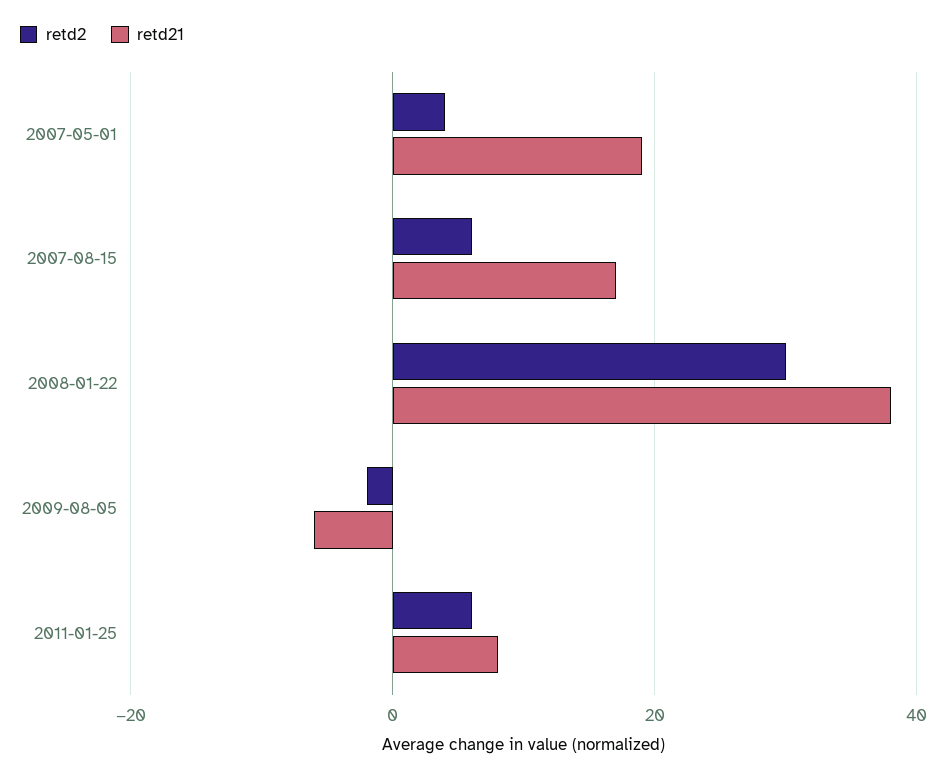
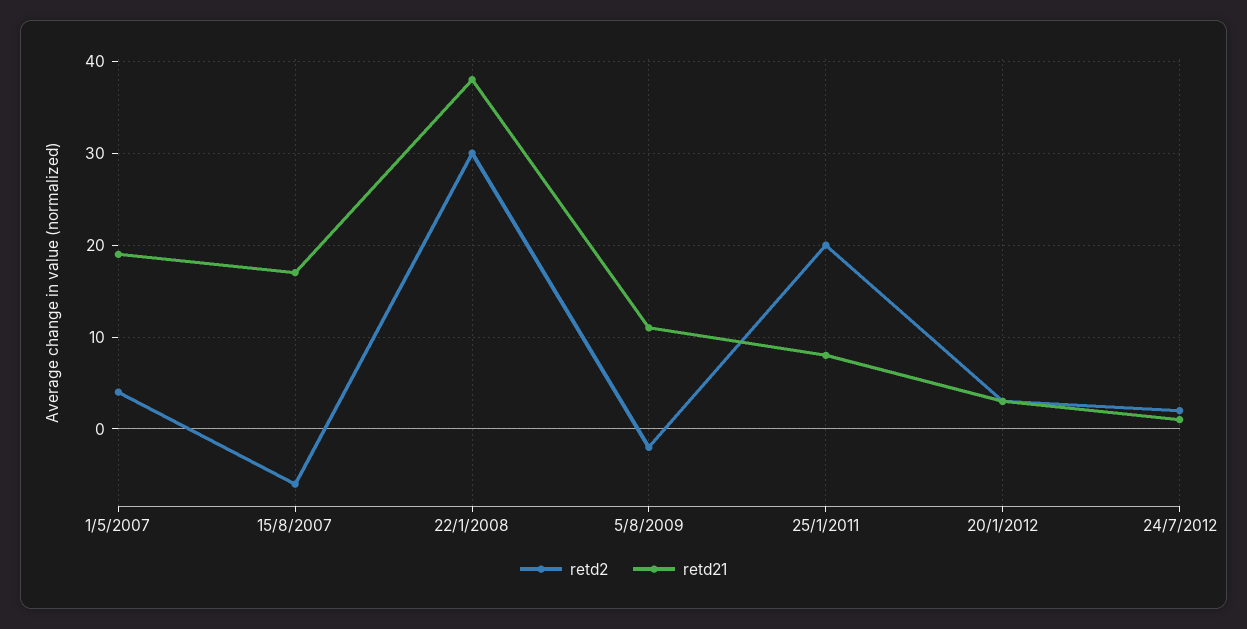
retd2, 2007-08-15: 5 -> -6
retd21, 2009-08-05: -5 -> 11
retd2, 2011-01-25: 5 -> 20
retd2, 20/1/2012: none -> 3
retd21, 20/1/2012: none -> 3
retd2, 24/7/2012: none -> 2
retd21, 24/7/2012: none -> 1

